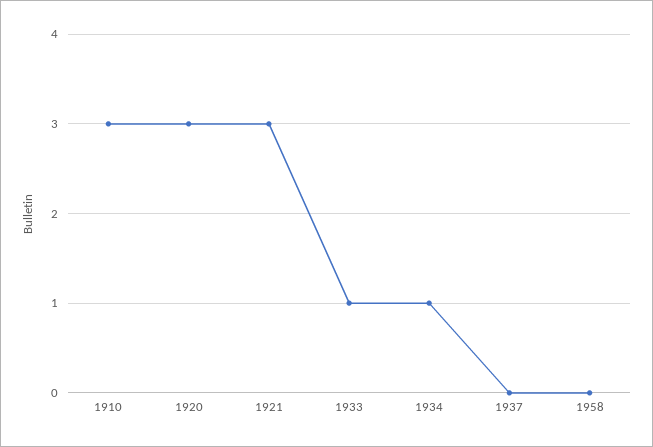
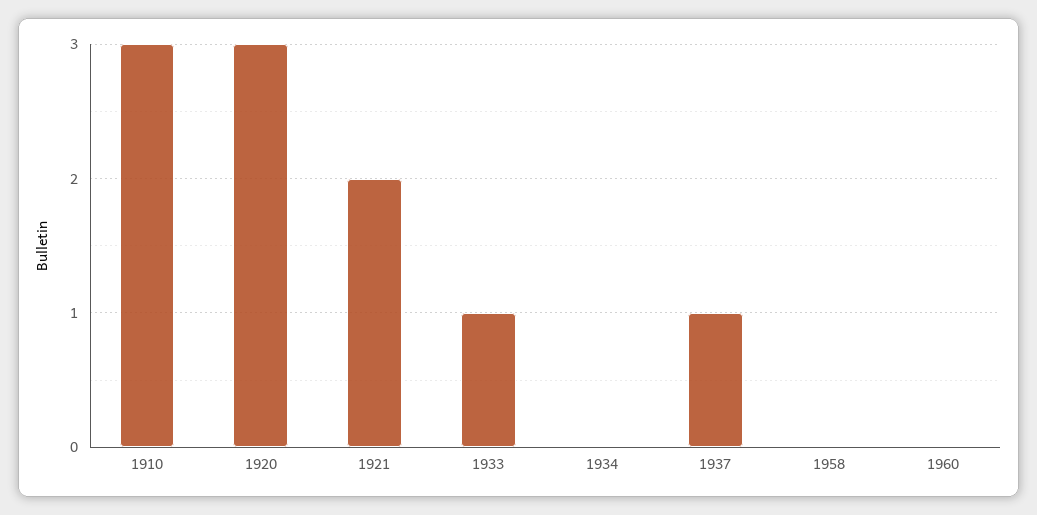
1921: 3 -> 2
1934: 1 -> 0
1937: 0 -> 1
1960: none -> 0

